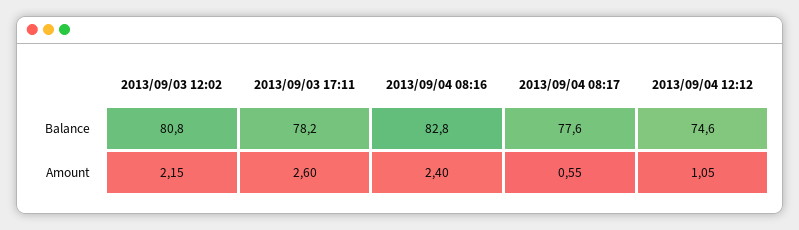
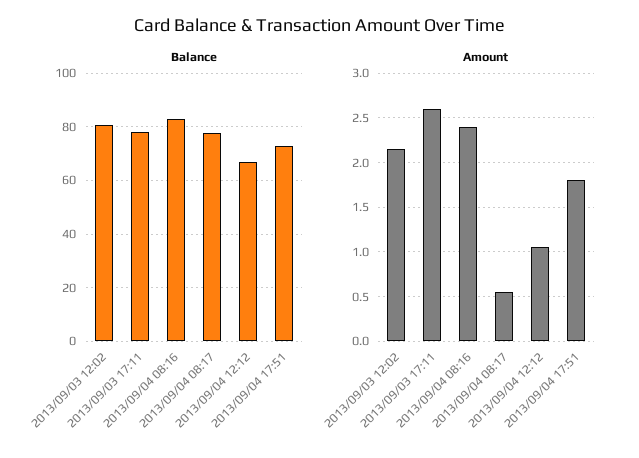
Balance, 2013/09/04 12:12: 74.6 -> 67.5
Balance, 2013/09/04 17:51: none -> 72.5
Amount, 2013/09/04 17:51: none -> 1.8

